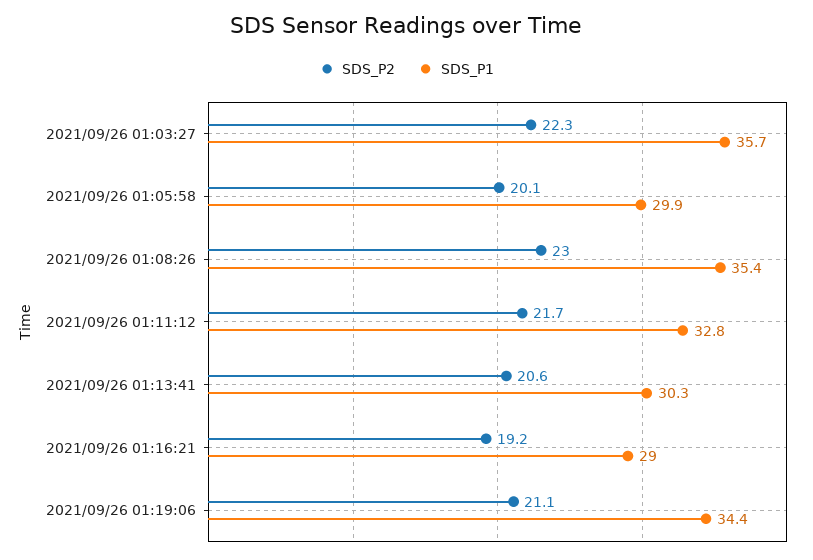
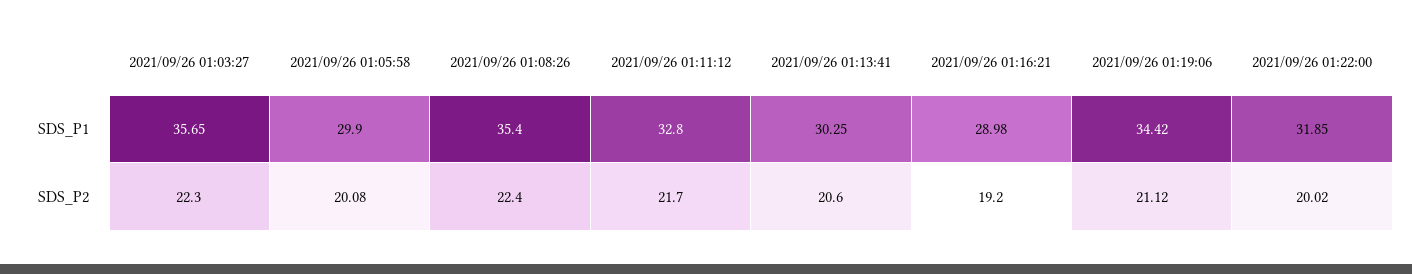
SDS_P2, 2021/09/26 01:08:26: 23 -> 22.4
SDS_P1, 2021/09/26 01:22:00: none -> 31.85
SDS_P2, 2021/09/26 01:22:00: none -> 20.02

